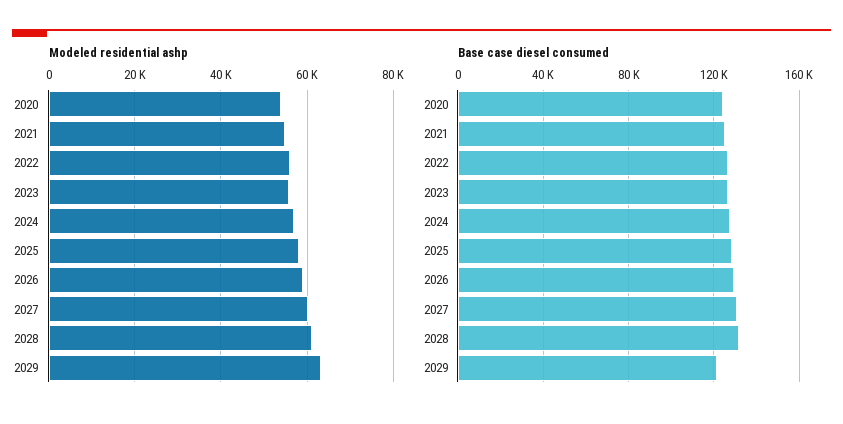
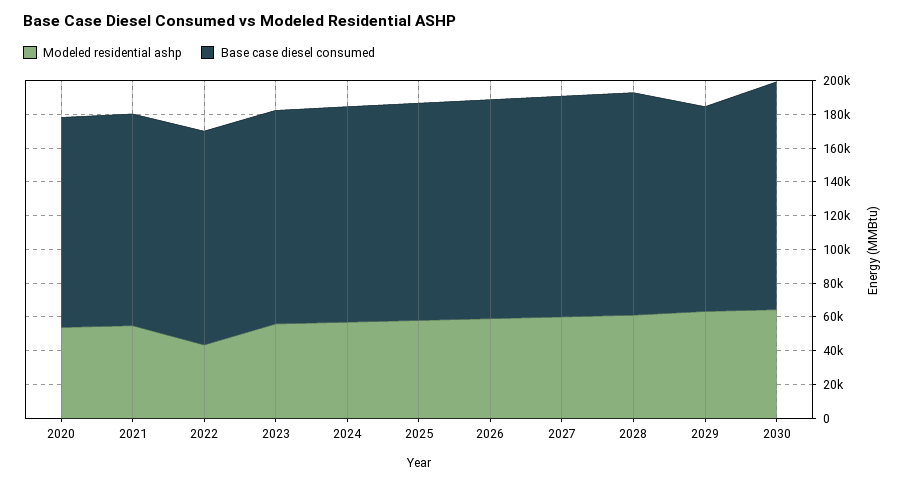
Modeled residential ashp, 2022: 56000 -> 45000
Modeled residential ashp, 2030: none -> 65000
Base case diesel consumed, 2030: none -> 135000

